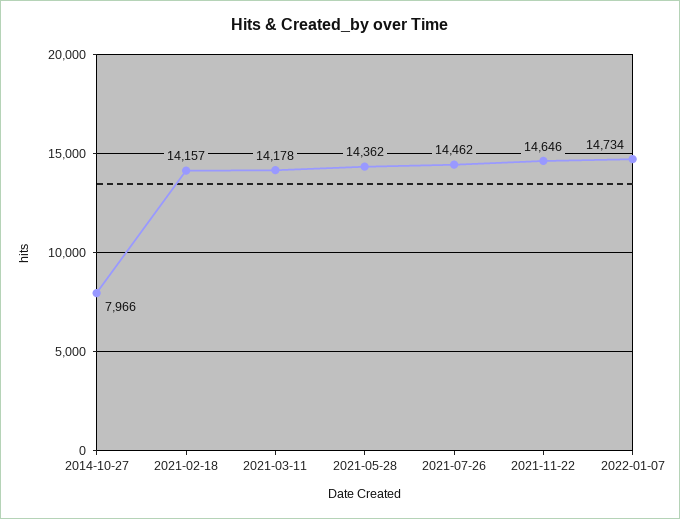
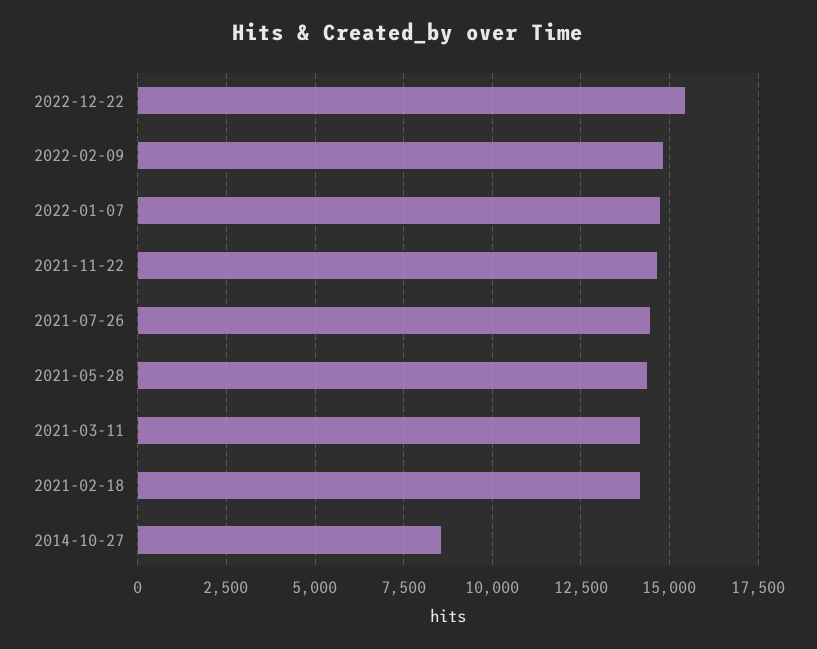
2014-10-27: 7966 -> 8500
2022-12-22: none -> 15500
2022-02-09: none -> 14750

